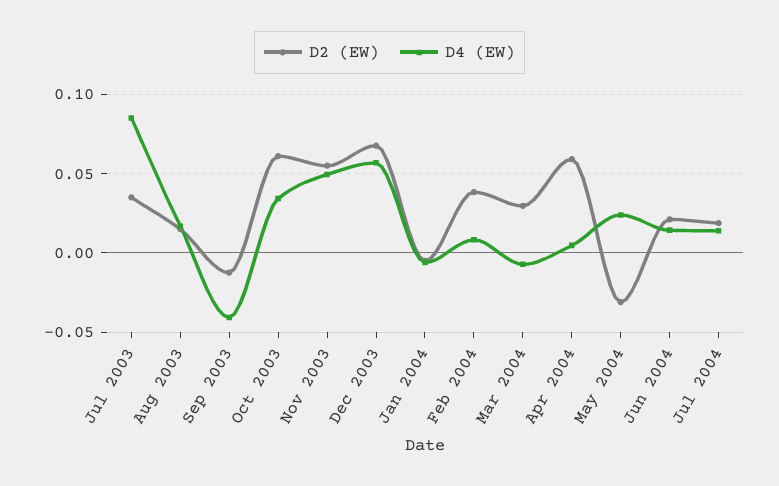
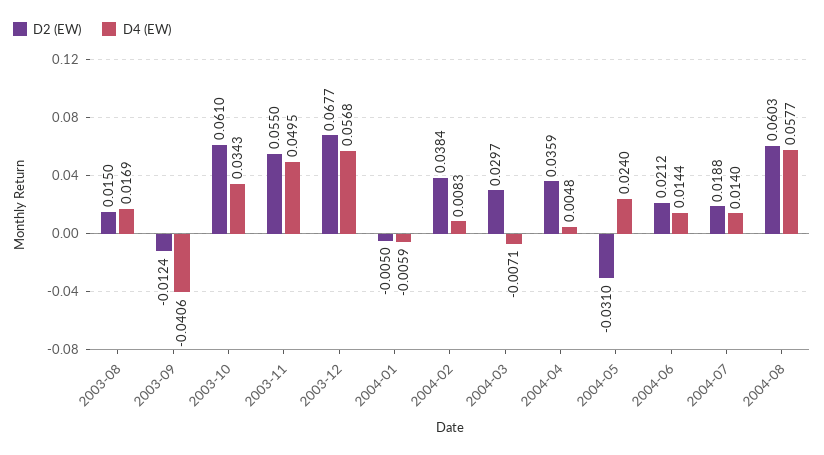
D2 (EW), Jul 2003: 0.035 -> none
D4 (EW), Jul 2003: 0.085 -> none
D2 (EW), Apr 2004: 0.06 -> 0.0359
D2 (EW), 2004-08: none -> 0.0603
D4 (EW), 2004-08: none -> 0.0577

